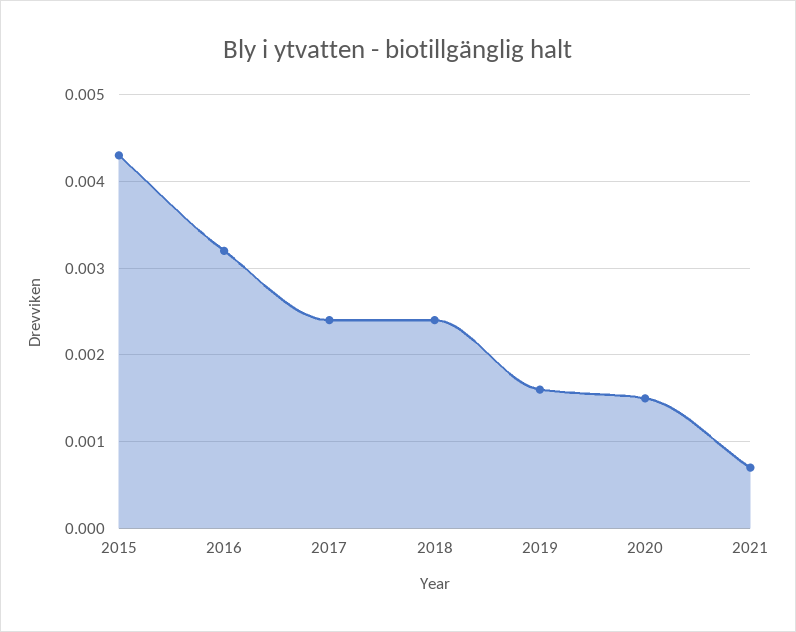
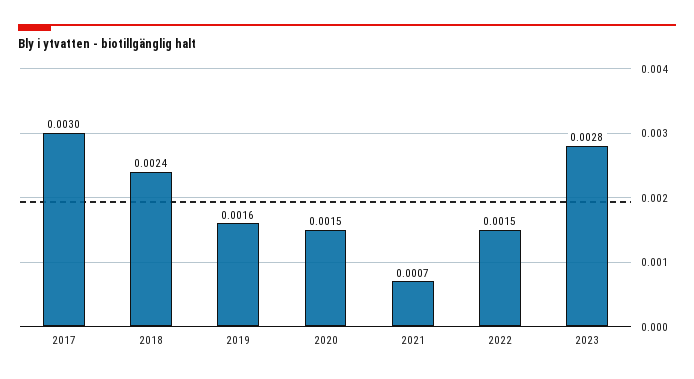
2015: 0.0043 -> none
2016: 0.0032 -> none
2017: 0.0024 -> 0.003
2022: none -> 0.0015
2023: none -> 0.0028

